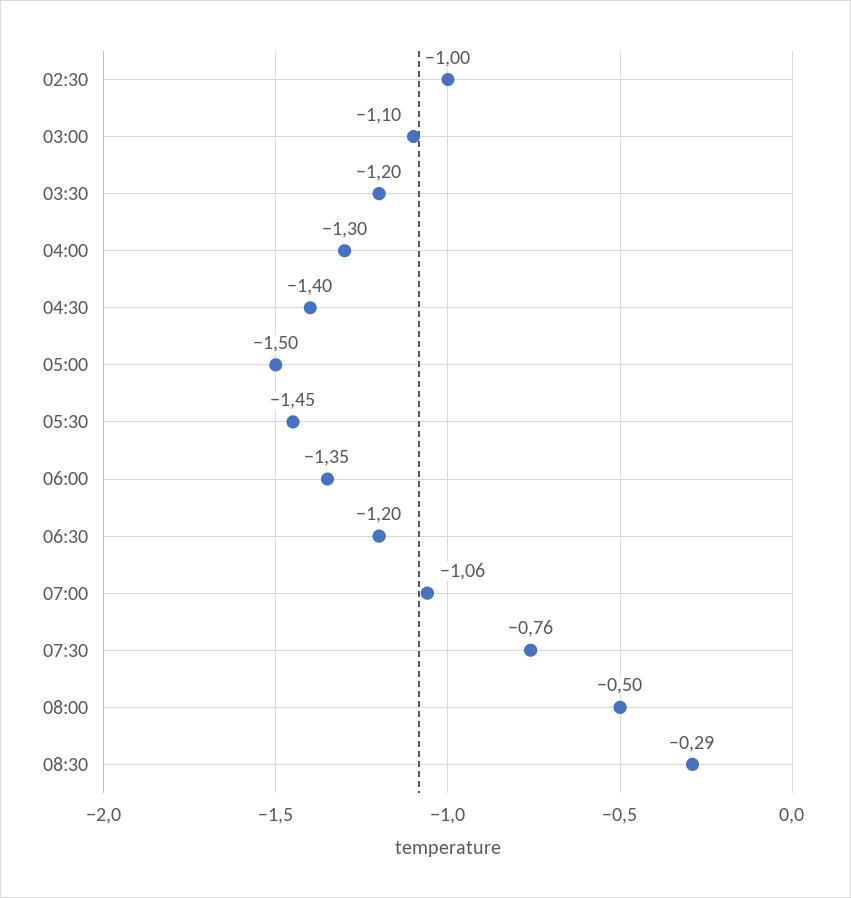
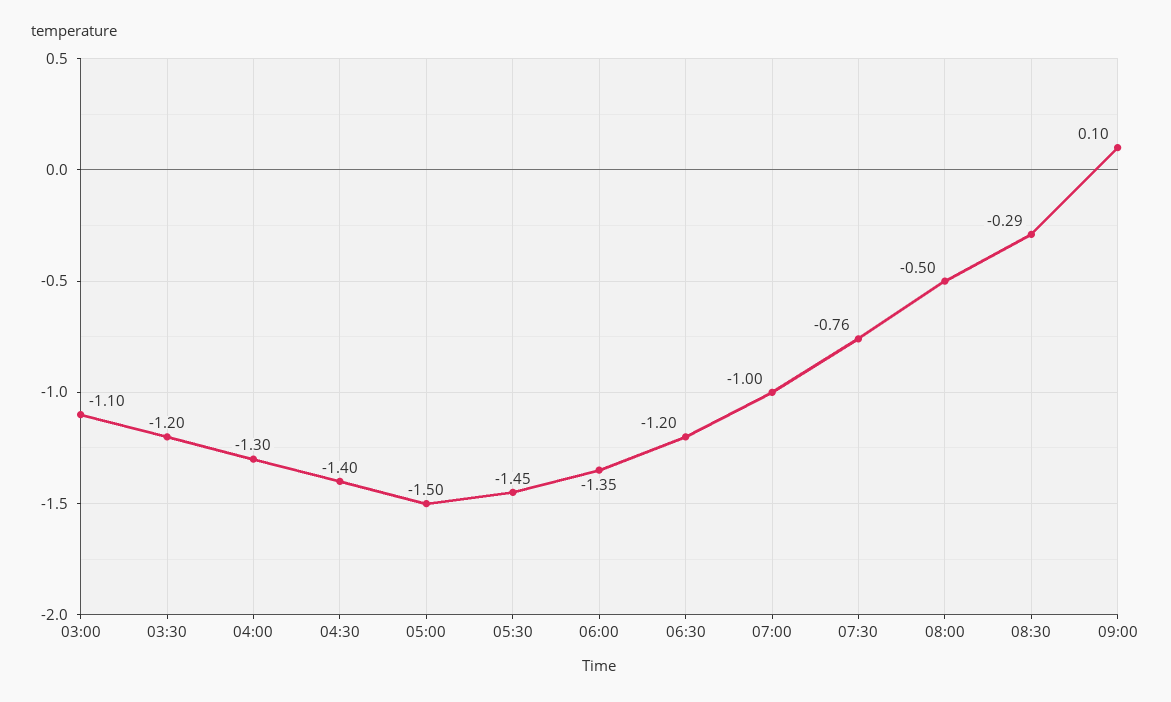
02:30: -1 -> none
07:00: -1.06 -> -1
09:00: none -> 0.1

